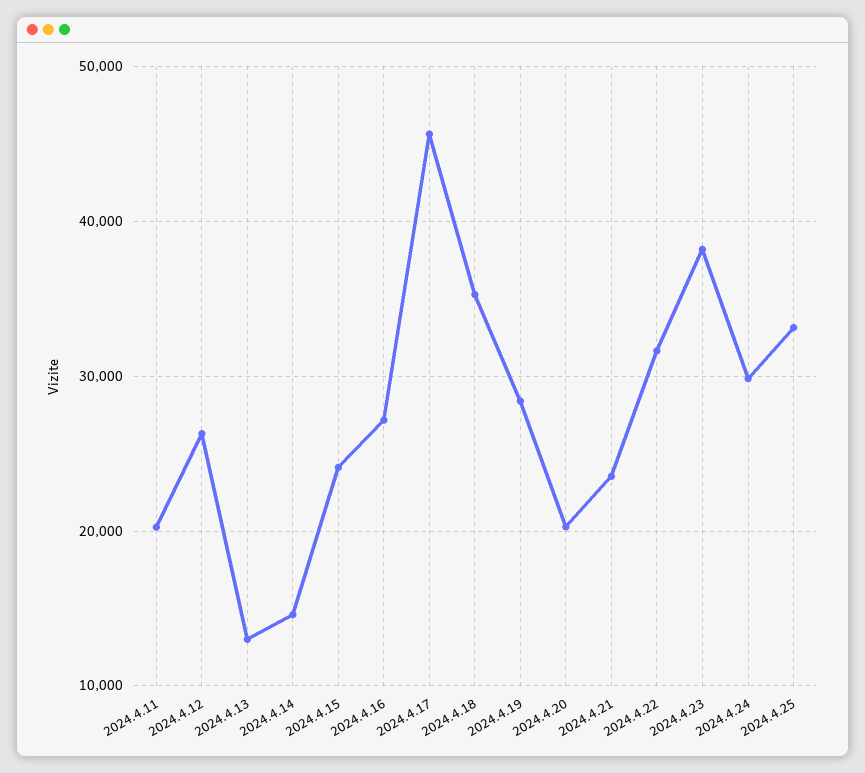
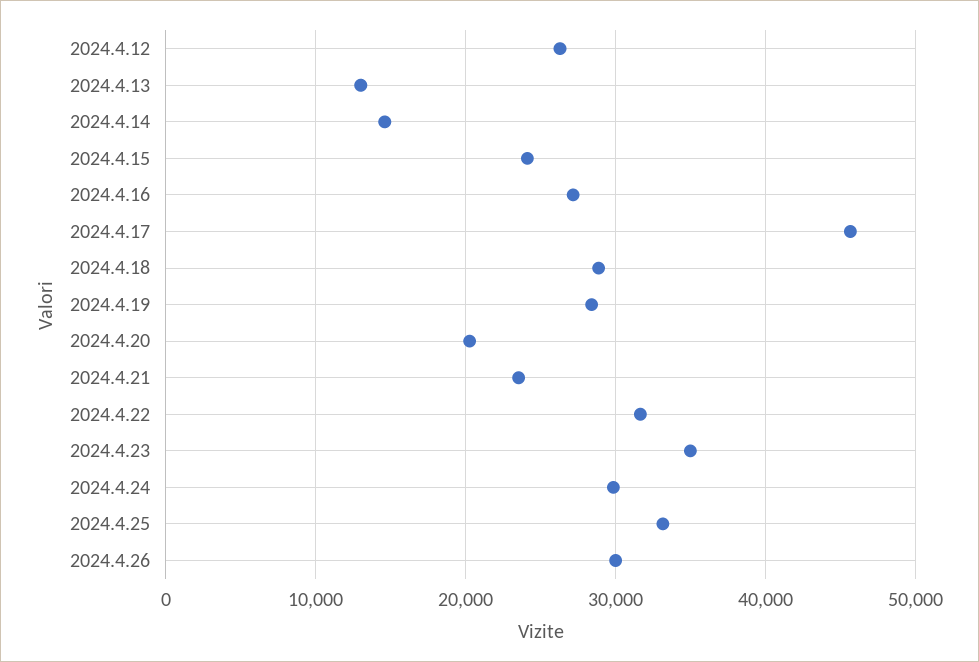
2024.4.11: 20000 -> none
2024.4.18: 35000 -> 29000
2024.4.23: 38000 -> 35000
2024.4.26: none -> 30000

